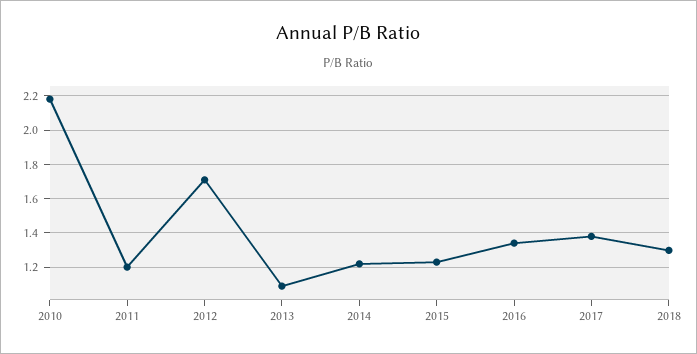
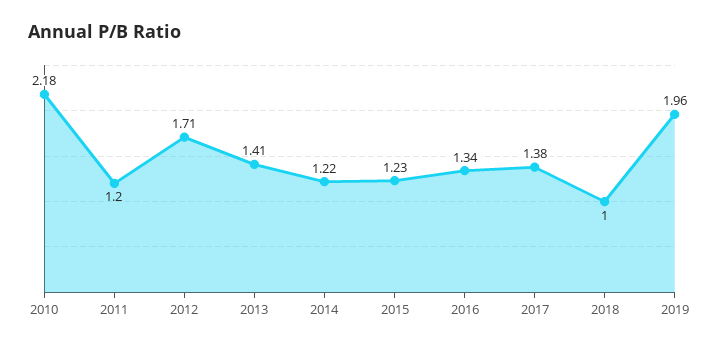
2013: 1.1 -> 1.41
2018: 1.3 -> 1
2019: none -> 1.96

